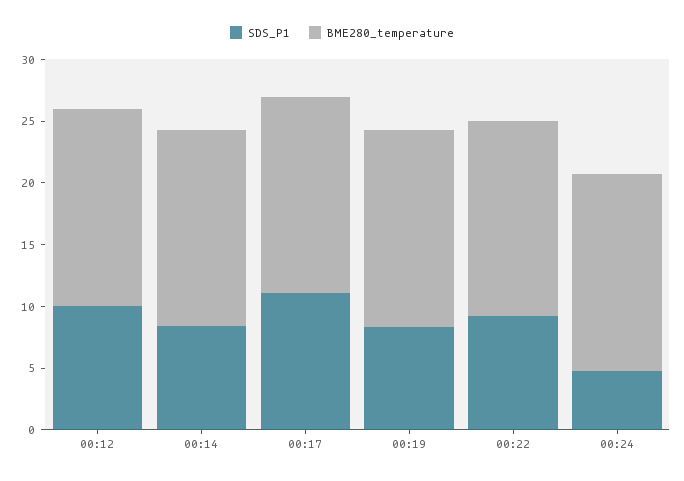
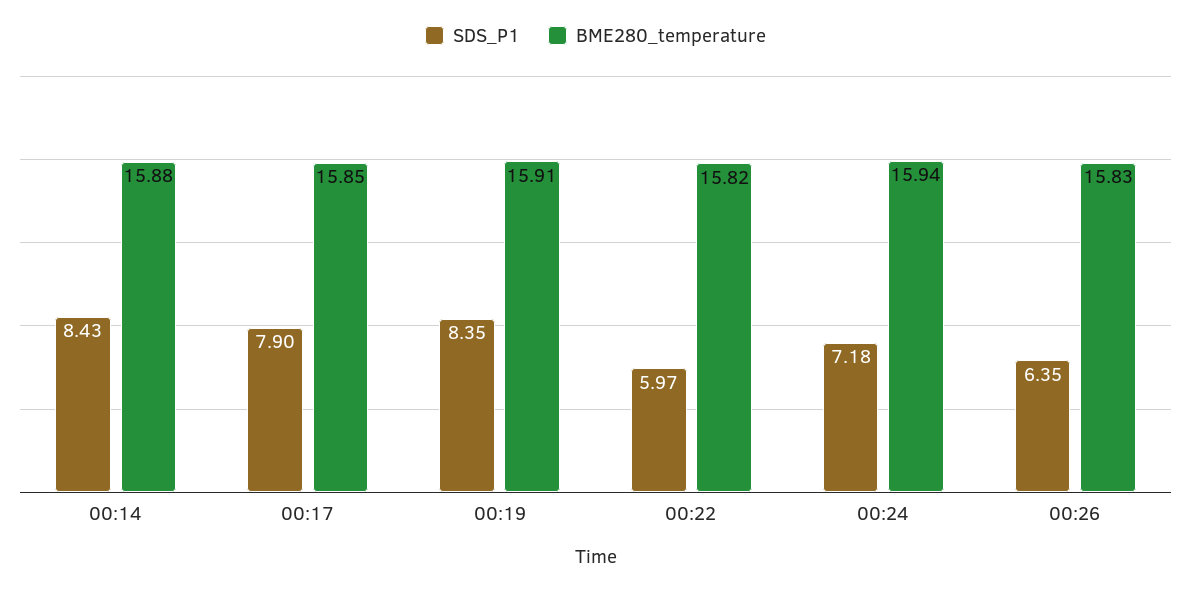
SDS_P1, 00:12: 10 -> none
BME280_temperature, 00:12: 16 -> none
SDS_P1, 00:17: 11 -> 7.9
SDS_P1, 00:22: 9 -> 5.97
SDS_P1, 00:24: 5 -> 7.18
SDS_P1, 00:26: none -> 6.35
BME280_temperature, 00:26: none -> 15.83

